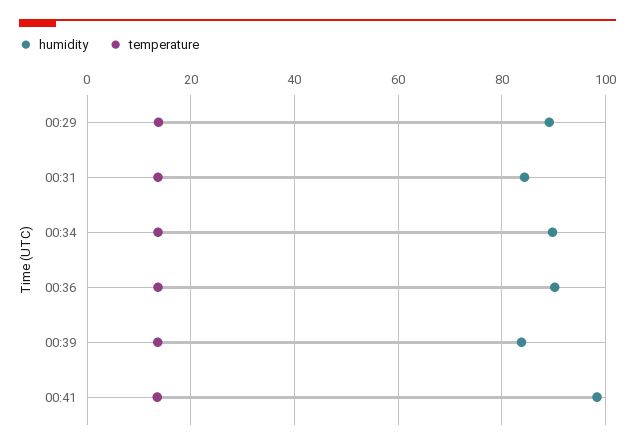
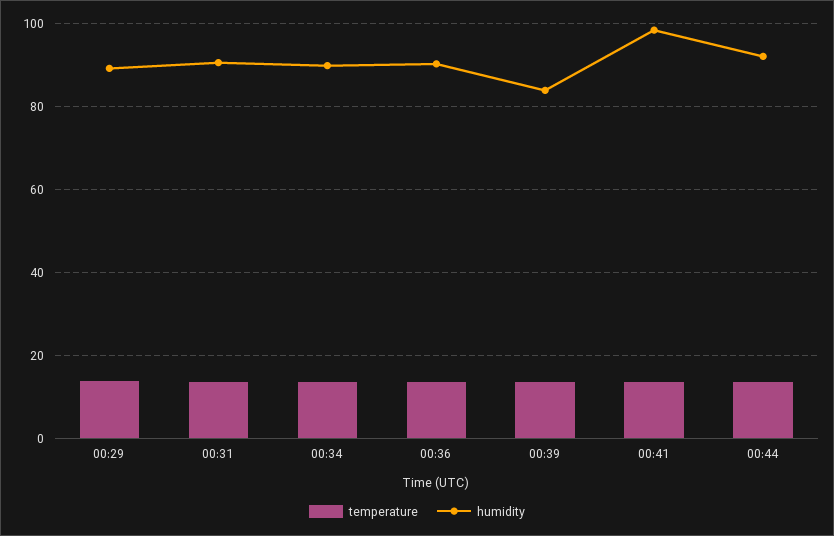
humidity, 00:31: 84 -> 90
temperature, 00:44: none -> 14
humidity, 00:44: none -> 92

